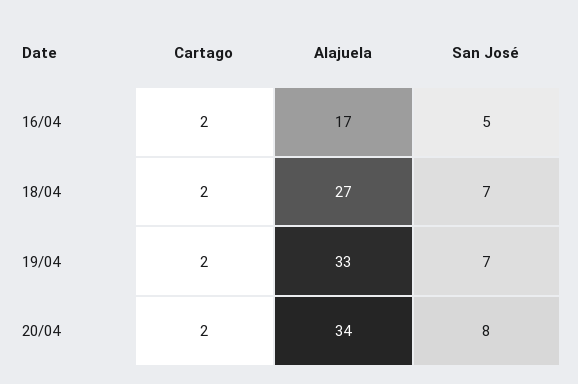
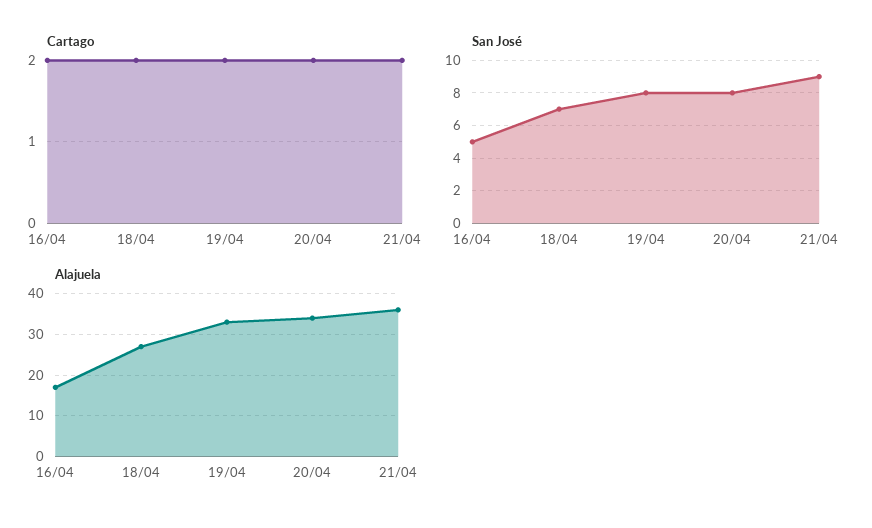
San José, 19/04: 7 -> 8
Cartago, 21/04: none -> 2
San José, 21/04: none -> 9
Alajuela, 21/04: none -> 35

